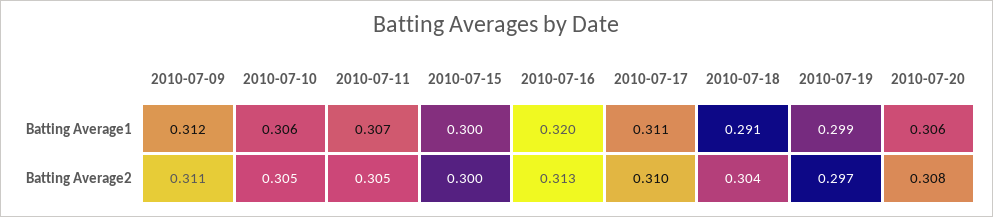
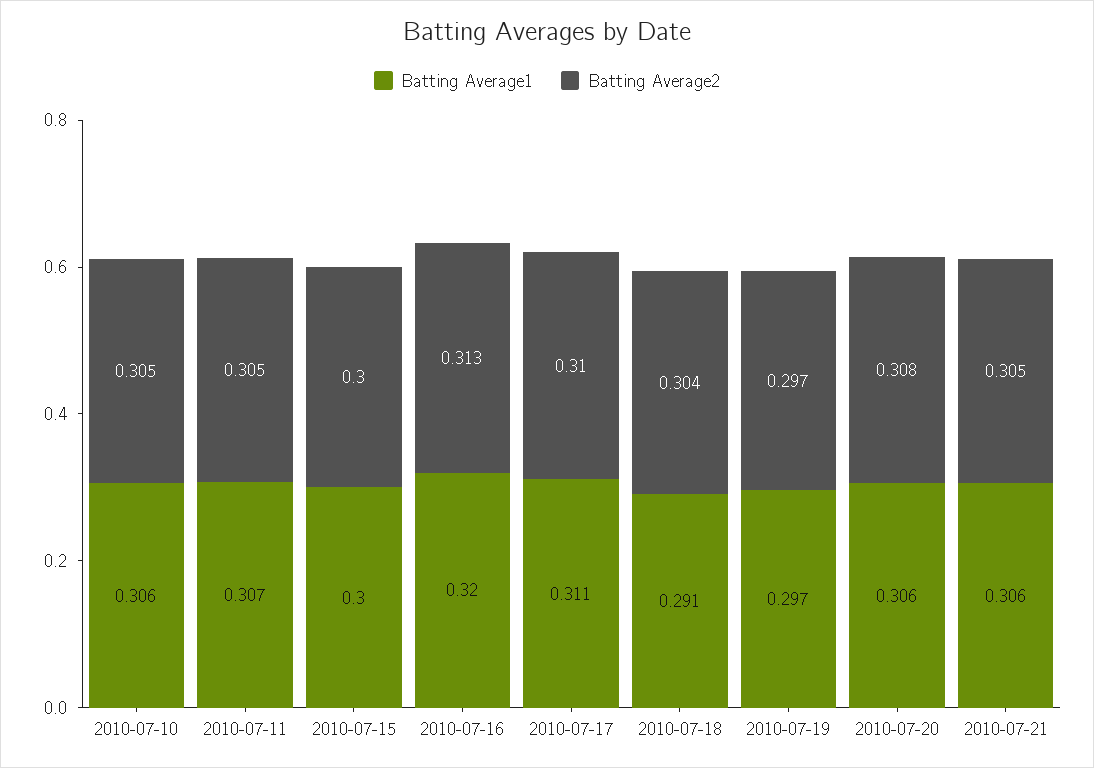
Batting Average1, 2010-07-09: 0.312 -> none
Batting Average1, 2010-07-19: 0.299 -> 0.297
Batting Average2, 2010-07-09: 0.311 -> none
Batting Average1, 2010-07-21: none -> 0.306
Batting Average2, 2010-07-21: none -> 0.305

